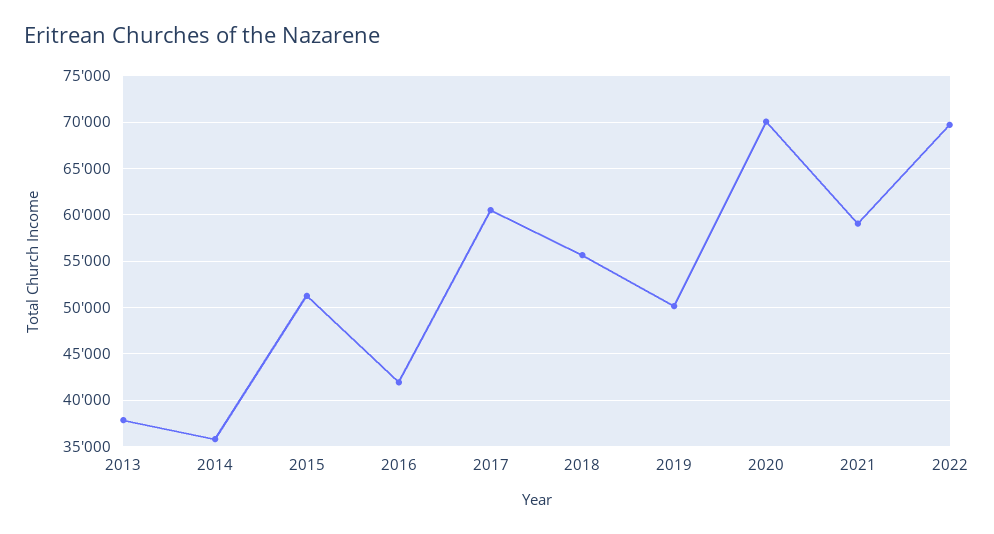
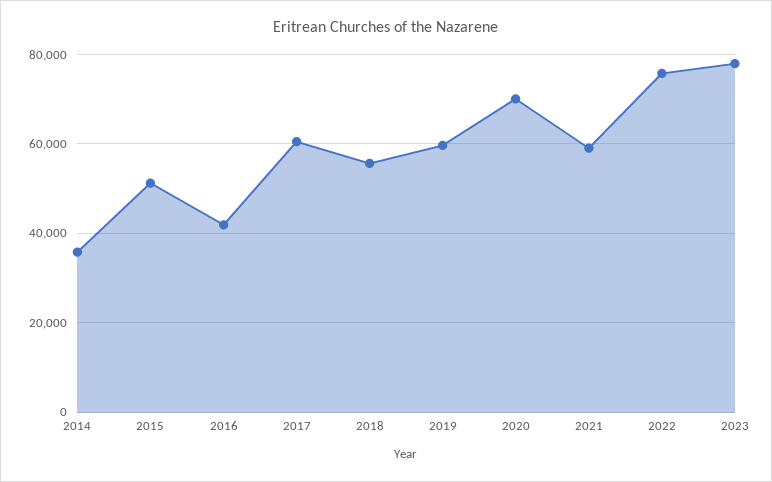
2013: 38000 -> none
2019: 50000 -> 60000
2022: 70000 -> 76000
2023: none -> 78000

